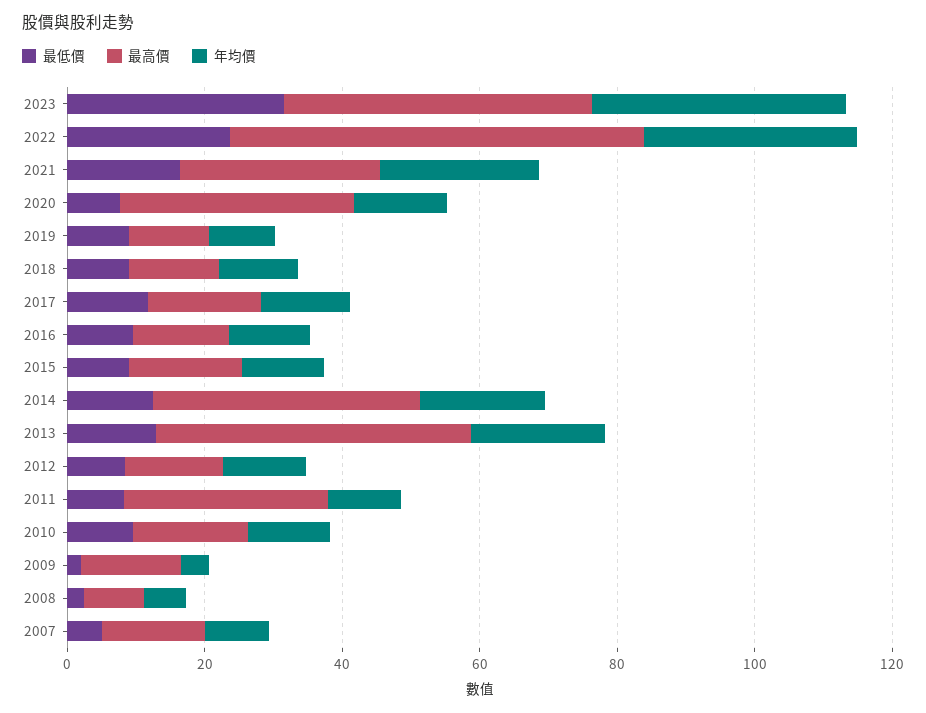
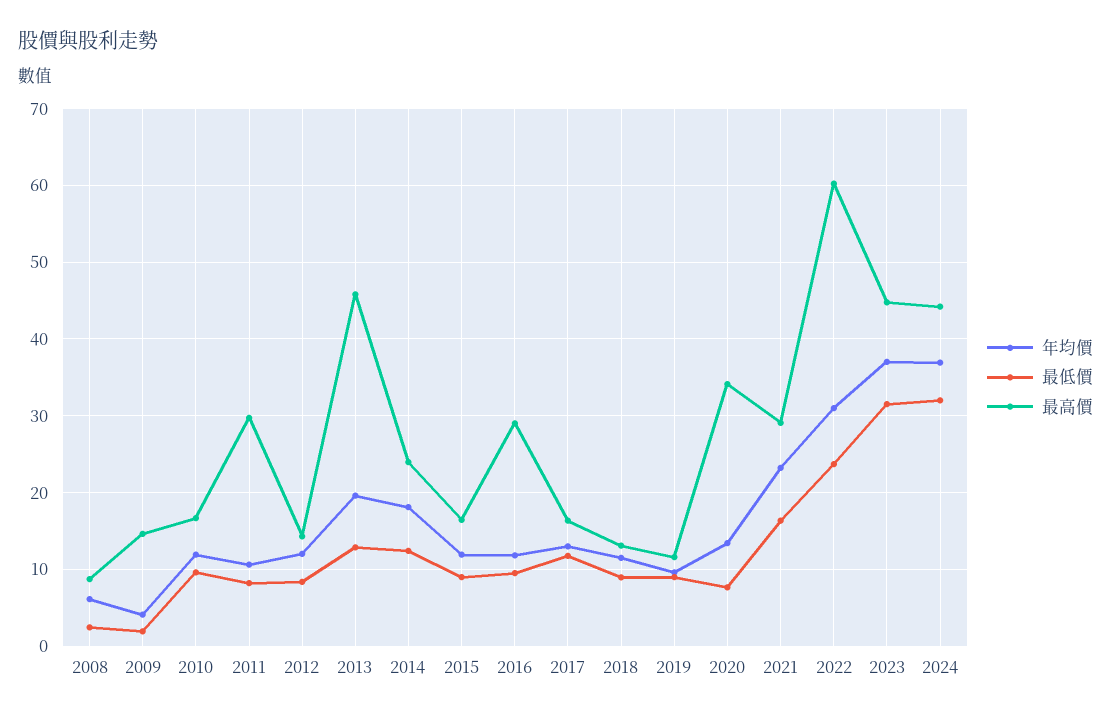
最高價, 2016: 15 -> 29
最高價, 2014: 40 -> 24
最低價, 2007: 5 -> none
最高價, 2007: 15 -> none
年均價, 2007: 10 -> none
年均價, 2024: none -> 37
最低價, 2024: none -> 32
最高價, 2024: none -> 44

